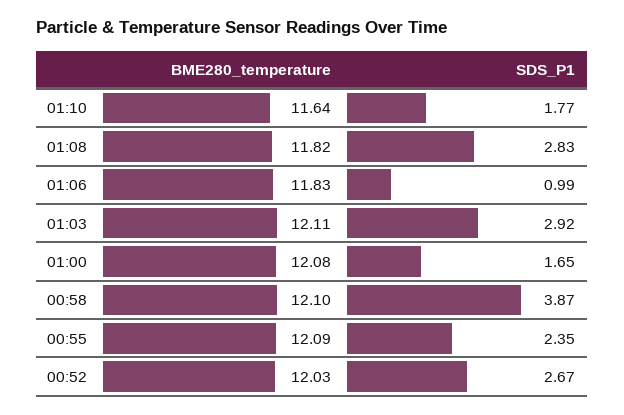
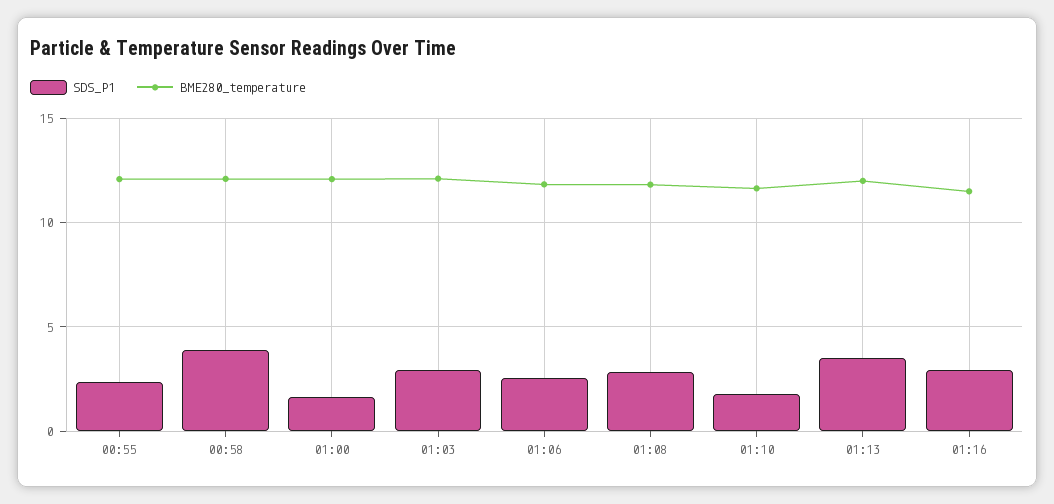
SDS_P1, 01:06: 0.99 -> 2.5
BME280_temperature, 00:52: 12.03 -> none
SDS_P1, 00:52: 2.67 -> none
SDS_P1, 01:13: none -> 3.5
BME280_temperature, 01:13: none -> 12
SDS_P1, 01:16: none -> 3
BME280_temperature, 01:16: none -> 11.5

